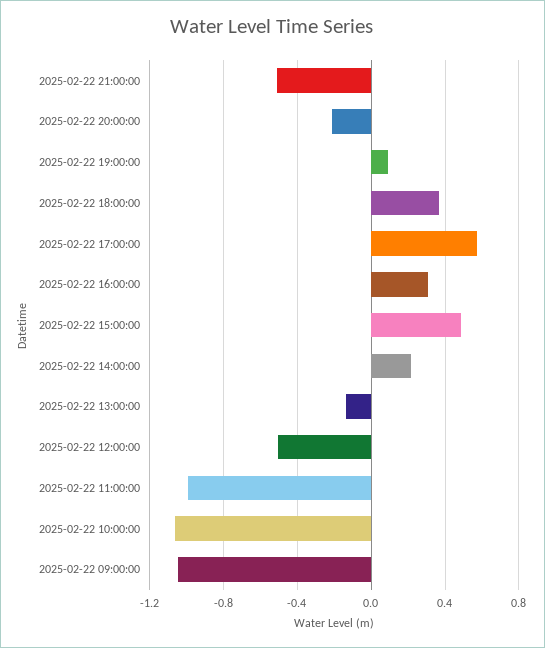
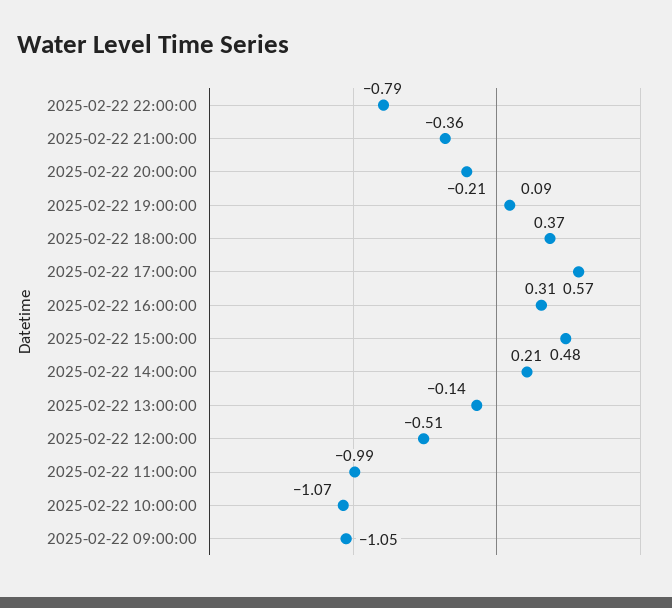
2025-02-22 21:00:00: -0.5 -> -0.36
2025-02-22 22:00:00: none -> -0.79

